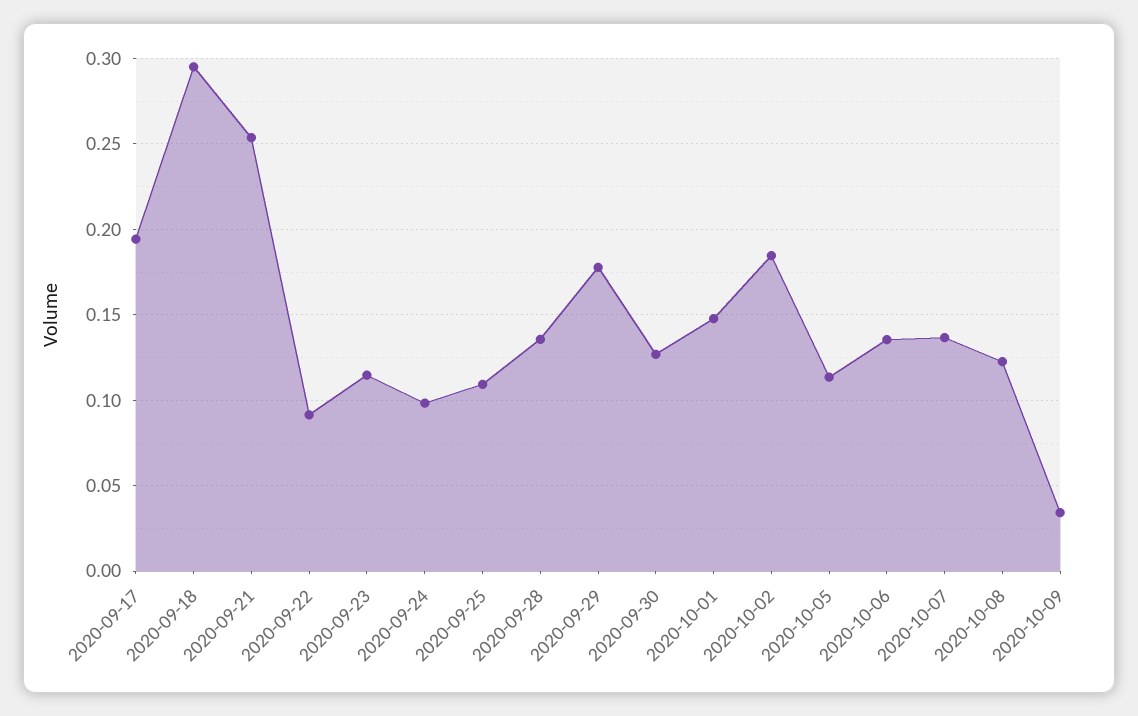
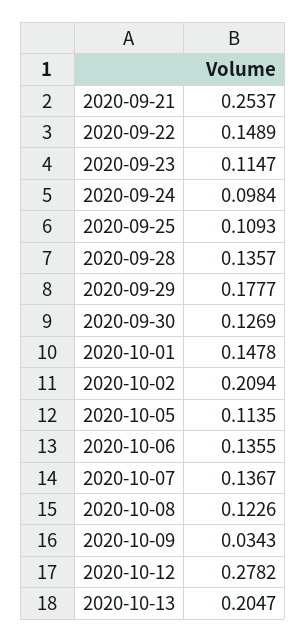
2020-09-17: 0.195 -> none
2020-09-18: 0.295 -> none
2020-09-22: 0.09 -> 0.1489
2020-10-02: 0.185 -> 0.2094
2020-10-12: none -> 0.2782
2020-10-13: none -> 0.2047

